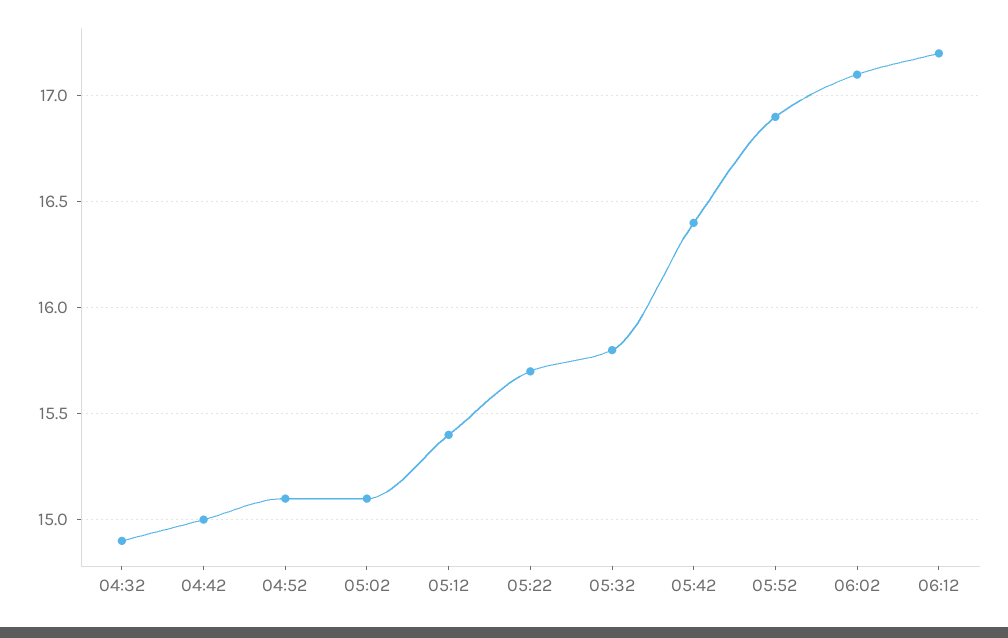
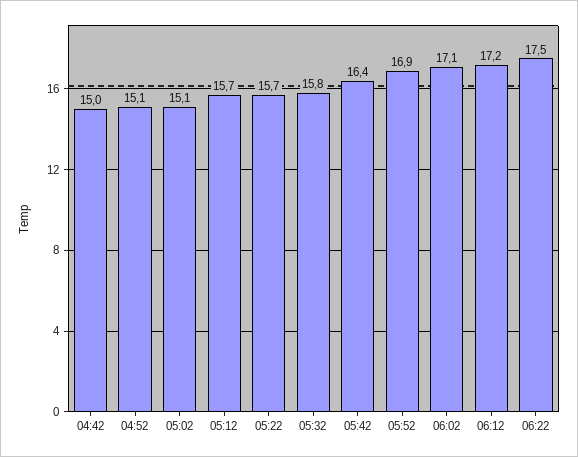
04:32: 14.9 -> none
05:12: 15.4 -> 15.7
06:22: none -> 17.5

